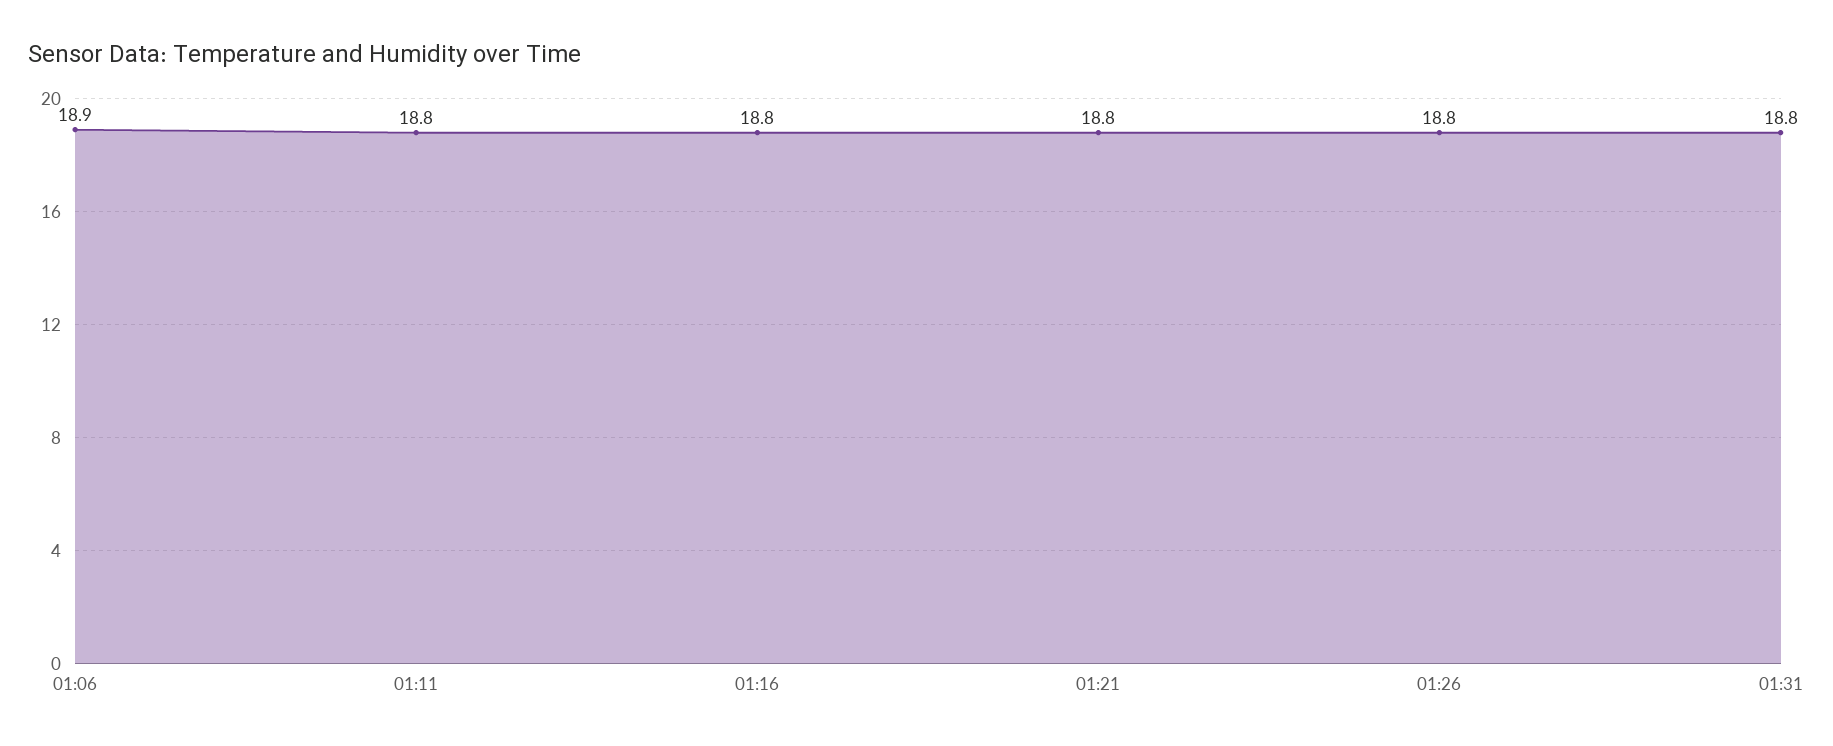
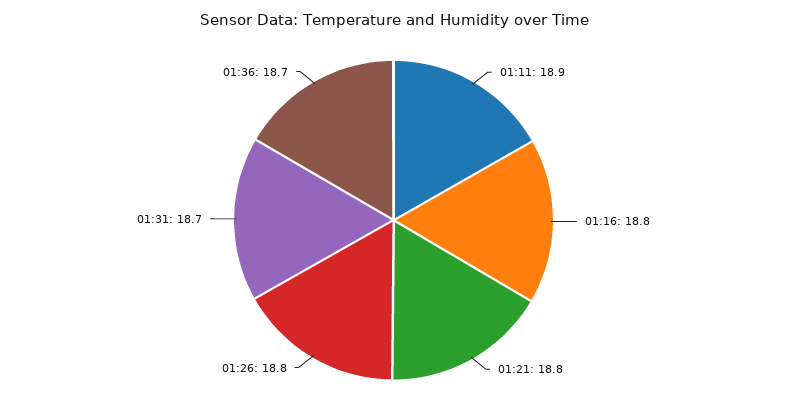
01:06: 18.9 -> none
01:11: 18.8 -> 18.9
01:31: 18.8 -> 18.7
01:36: none -> 18.7

